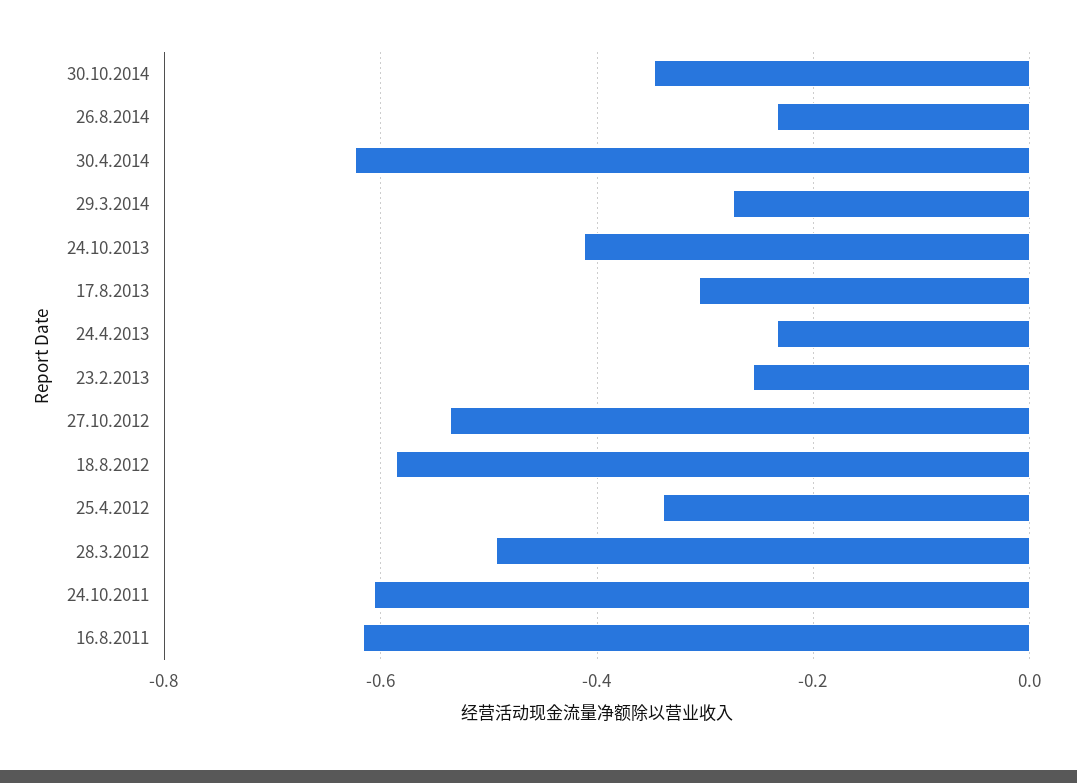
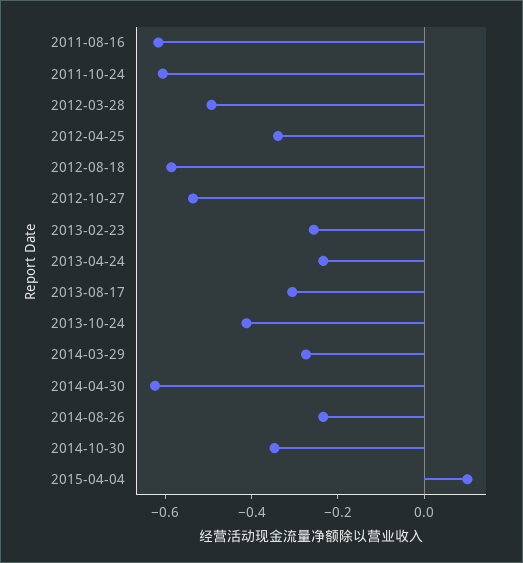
2015-04-04: none -> 0.1

